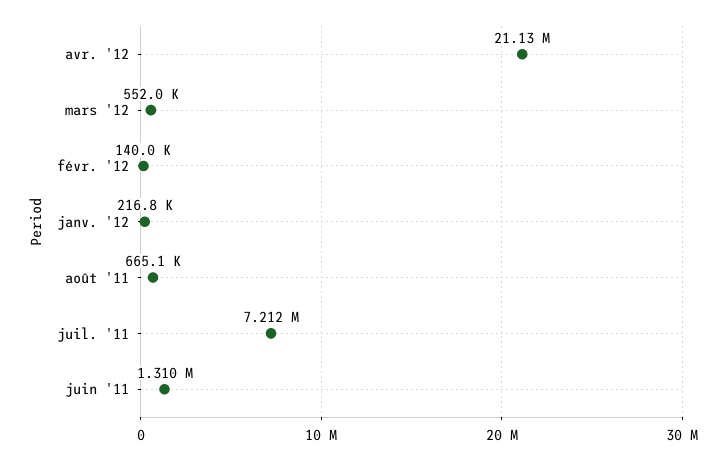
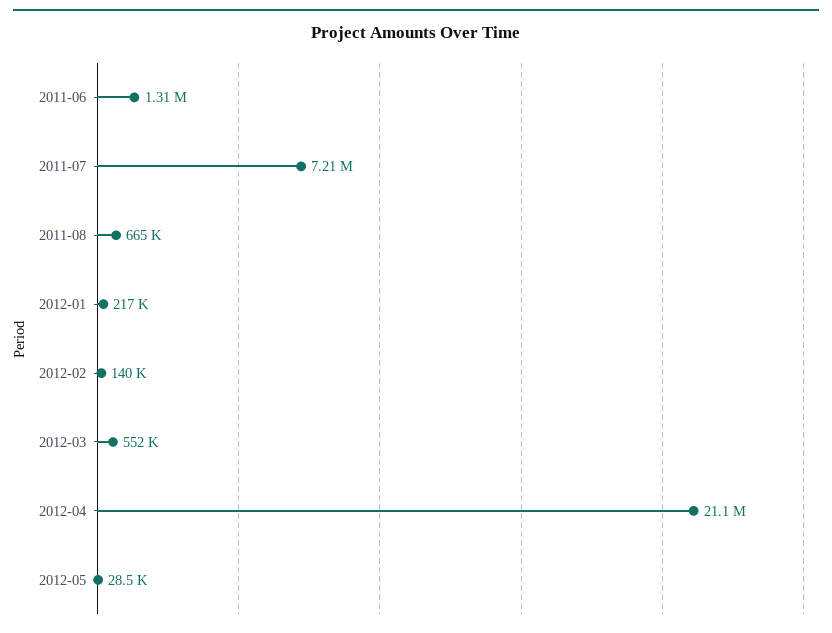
2012-05: none -> 28500

